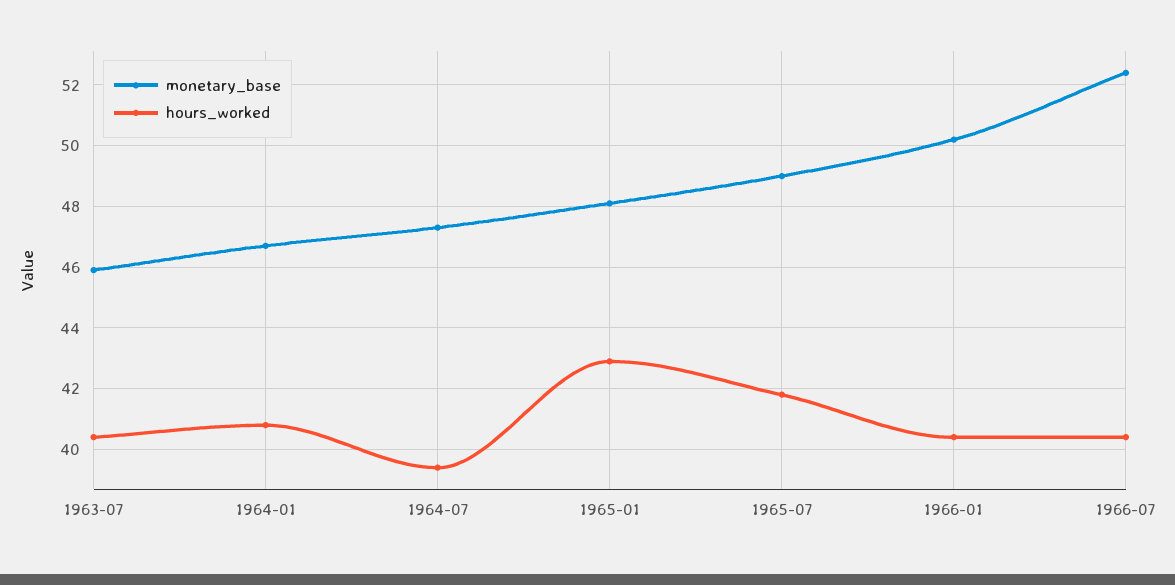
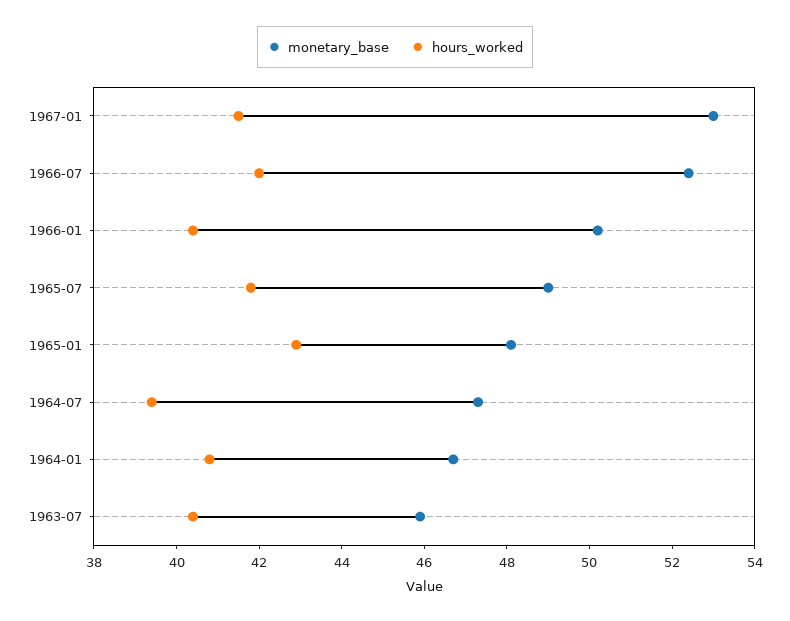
hours_worked, 1966-07: 40.5 -> 42
monetary_base, 1967-01: none -> 53
hours_worked, 1967-01: none -> 41.5

